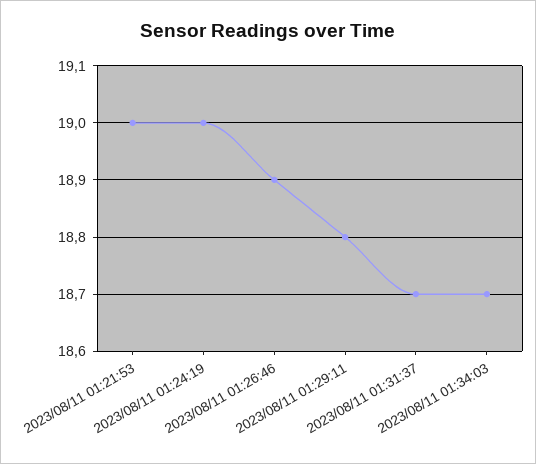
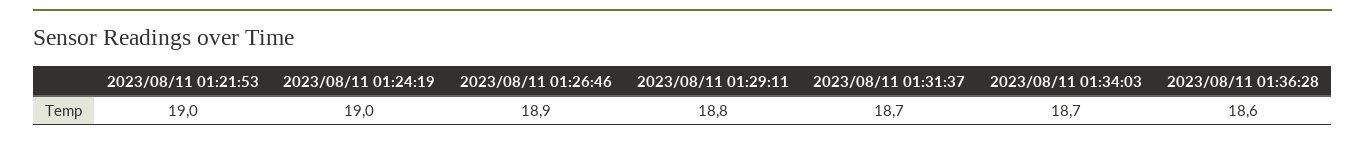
2023/08/11 01:36:28: none -> 18.6

